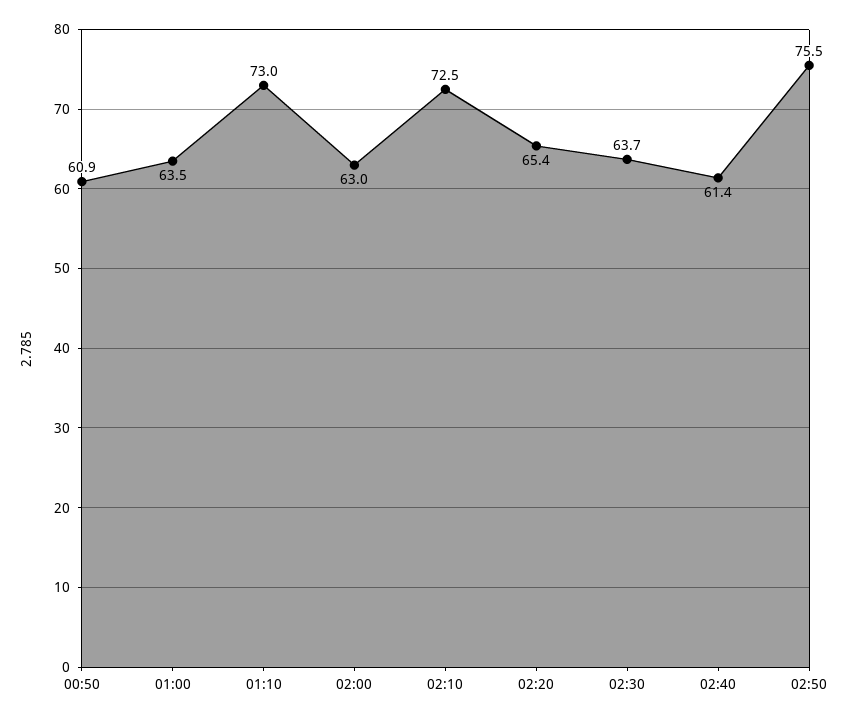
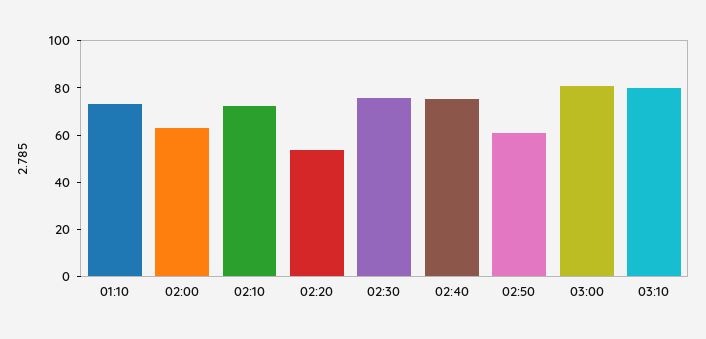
00:50: 60.9 -> none
01:00: 63.5 -> none
02:20: 65.4 -> 55
02:30: 63.7 -> 75
02:40: 61.4 -> 75
02:50: 75.5 -> 60
03:00: none -> 80
03:10: none -> 80

